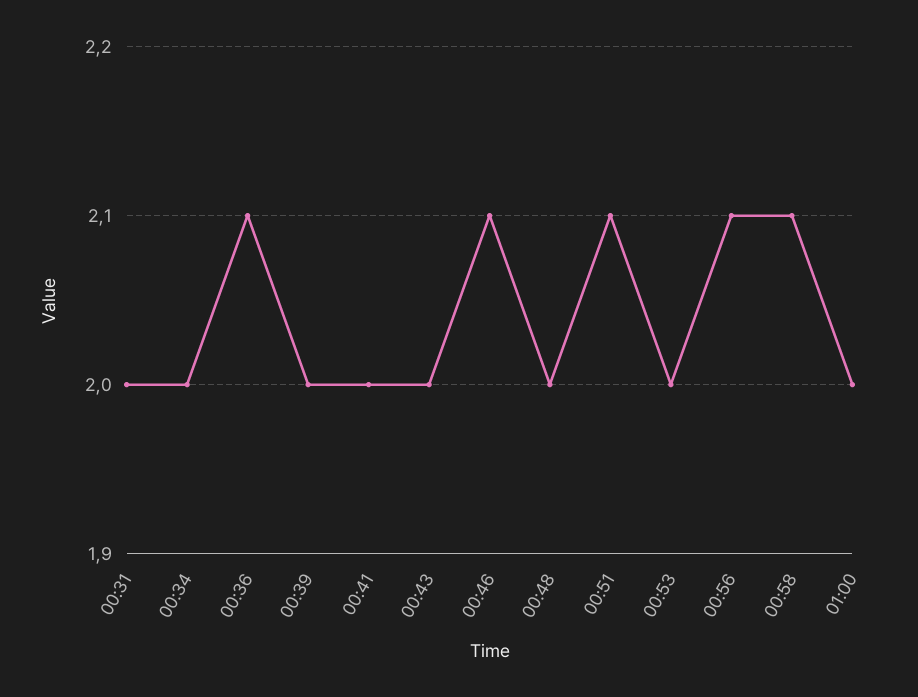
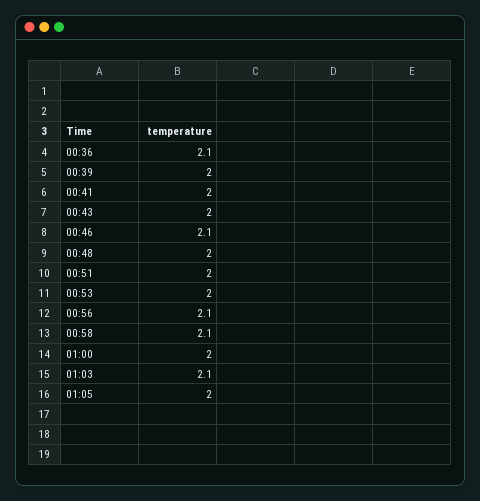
00:31: 2 -> none
00:34: 2 -> none
00:51: 2.1 -> 2
01:03: none -> 2.1
01:05: none -> 2

